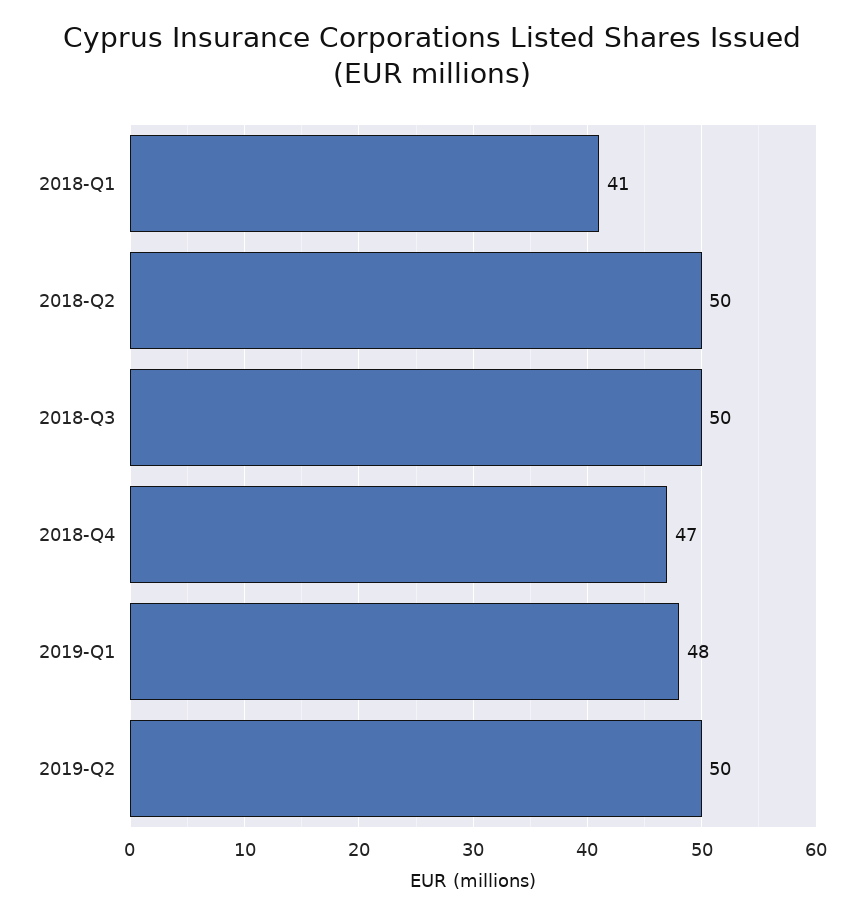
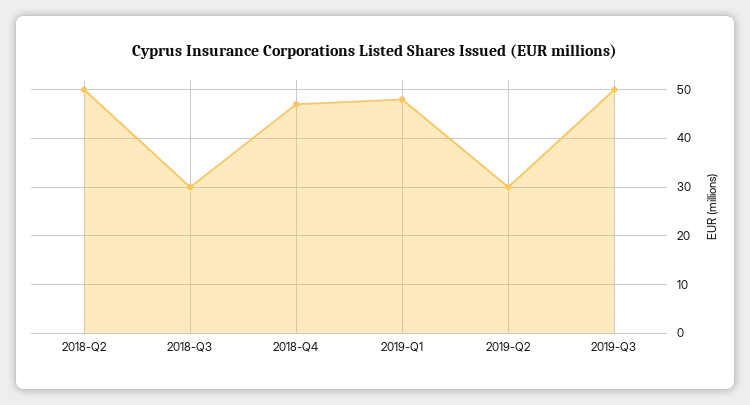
2018-Q1: 41 -> none
2018-Q3: 50 -> 30
2019-Q2: 50 -> 30
2019-Q3: none -> 50

